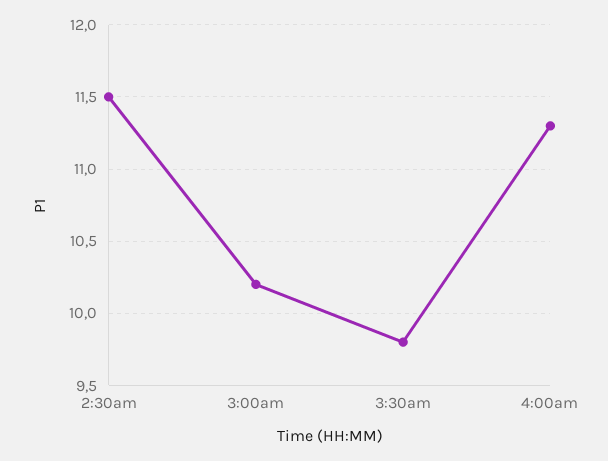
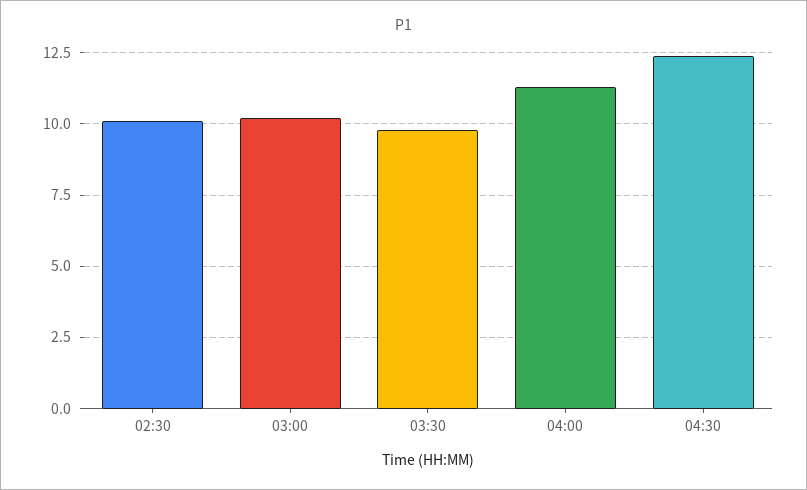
2:30am: 11.5 -> 10
04:30: none -> 12.5

